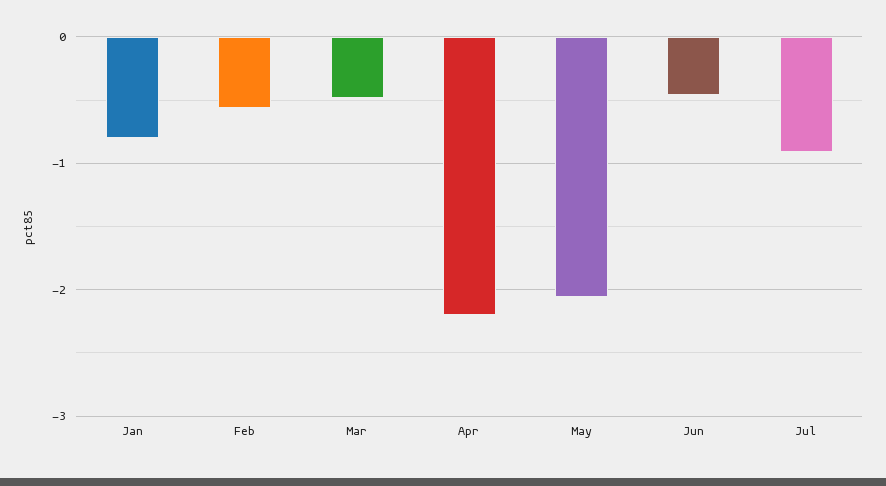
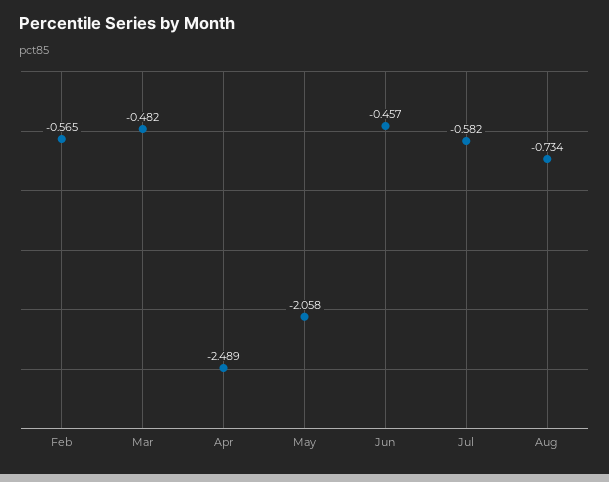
Jan: -0.8 -> none
Apr: -2.2 -> -2.489
Jul: -0.9 -> -0.582
Aug: none -> -0.734

